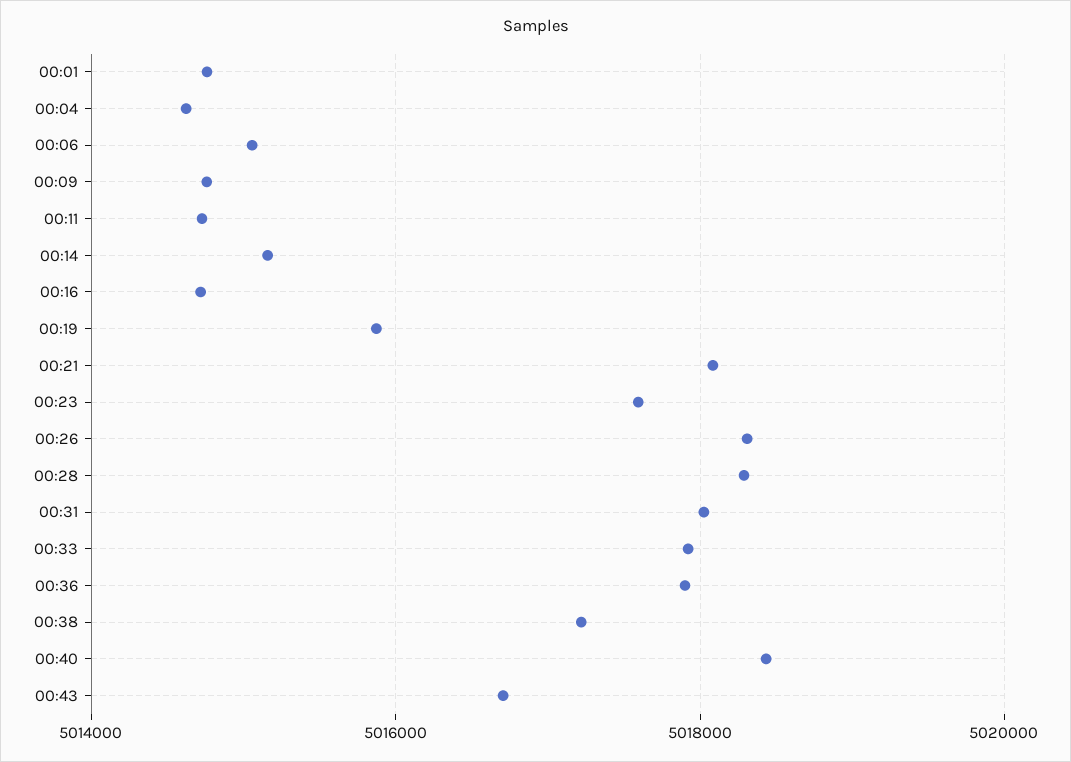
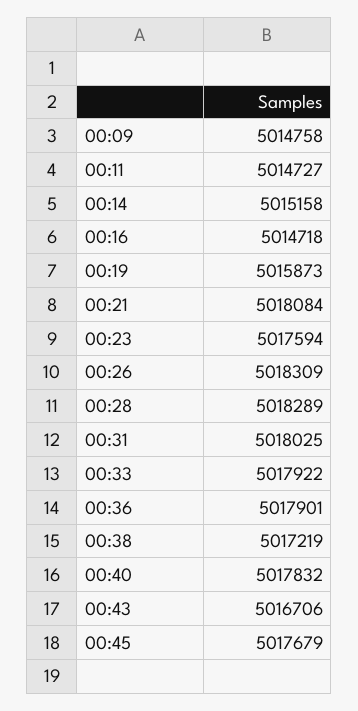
00:01: 5014800 -> none
00:04: 5014600 -> none
00:06: 5015000 -> none
00:40: 5018400 -> 5017832
00:45: none -> 5017679

